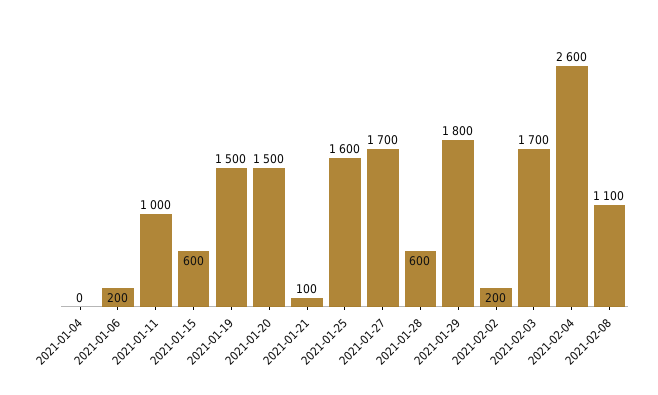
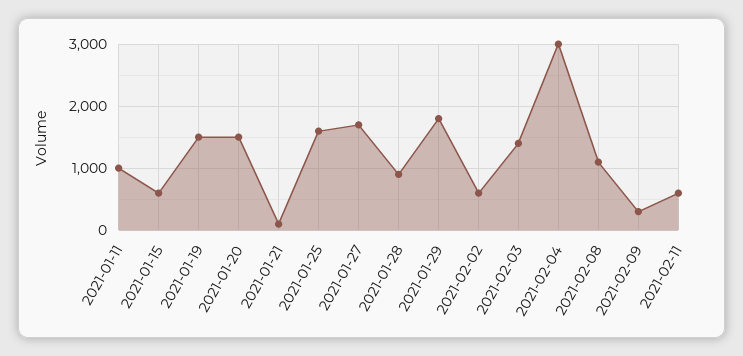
2021-01-04: 0 -> none
2021-01-06: 200 -> none
2021-01-28: 600 -> 900
2021-02-02: 200 -> 600
2021-02-03: 1700 -> 1400
2021-02-04: 2600 -> 3000
2021-02-09: none -> 300
2021-02-11: none -> 600

